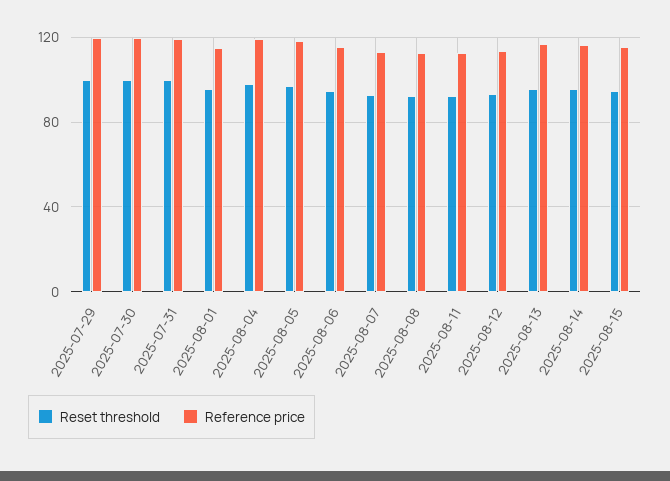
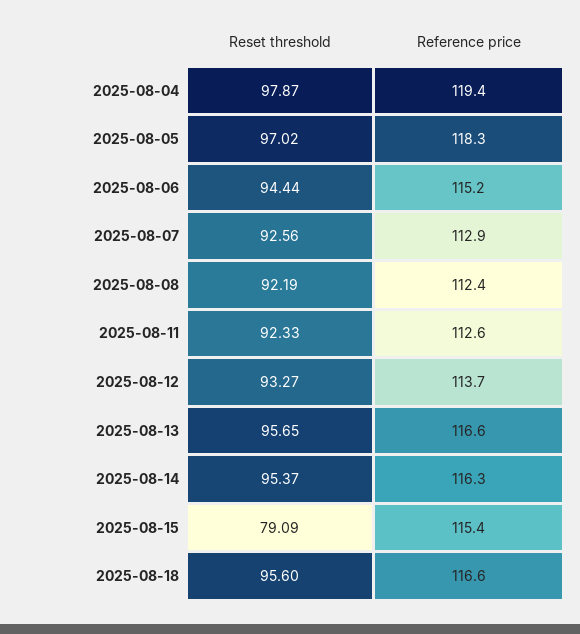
Reset threshold, 2025-07-29: 100 -> none
Reference price, 2025-07-29: 120 -> none
Reset threshold, 2025-07-30: 100 -> none
Reference price, 2025-07-30: 120 -> none
Reset threshold, 2025-07-31: 100 -> none
Reference price, 2025-07-31: 120 -> none
Reset threshold, 2025-08-01: 95 -> none
Reference price, 2025-08-01: 115 -> none
Reset threshold, 2025-08-15: 95 -> 79.09
Reset threshold, 2025-08-18: none -> 95.6
Reference price, 2025-08-18: none -> 116.6

